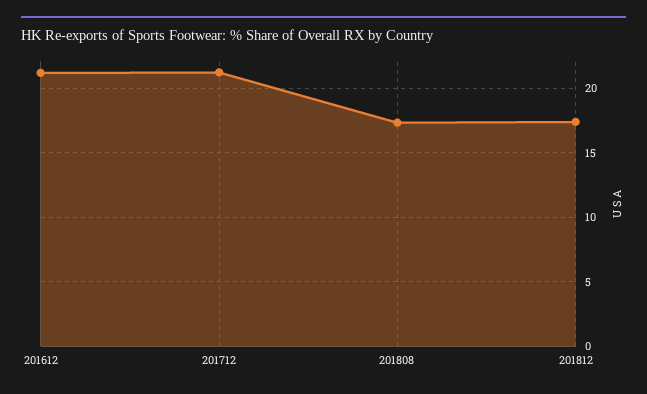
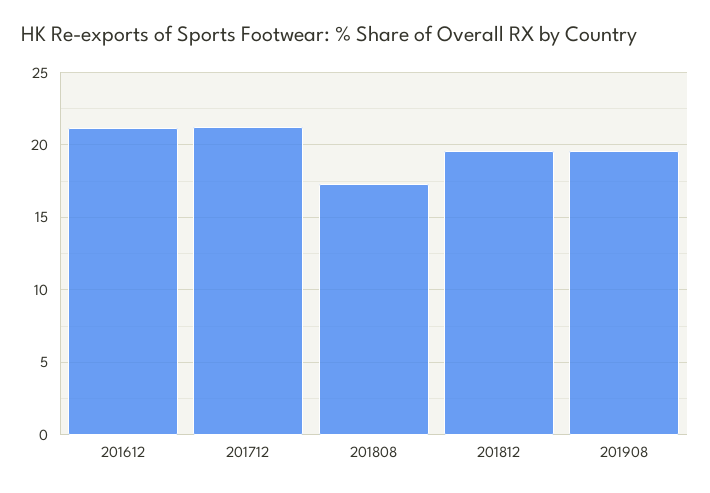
201812: 17.5 -> 19.5
201908: none -> 19.5

